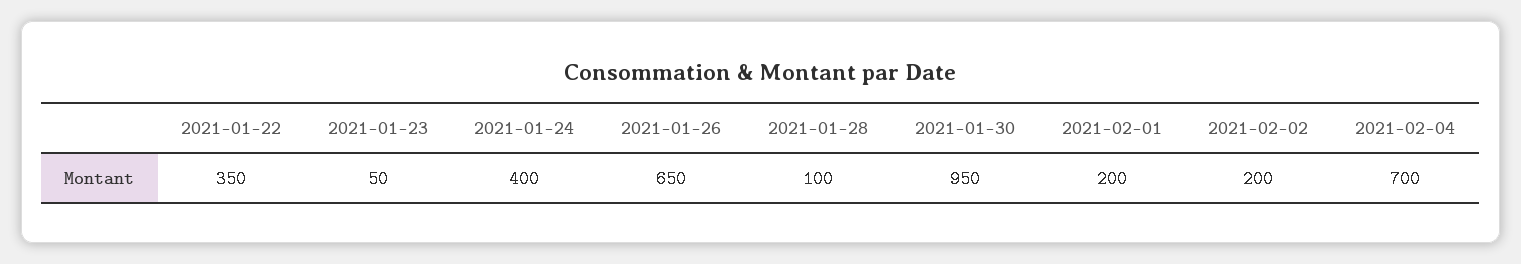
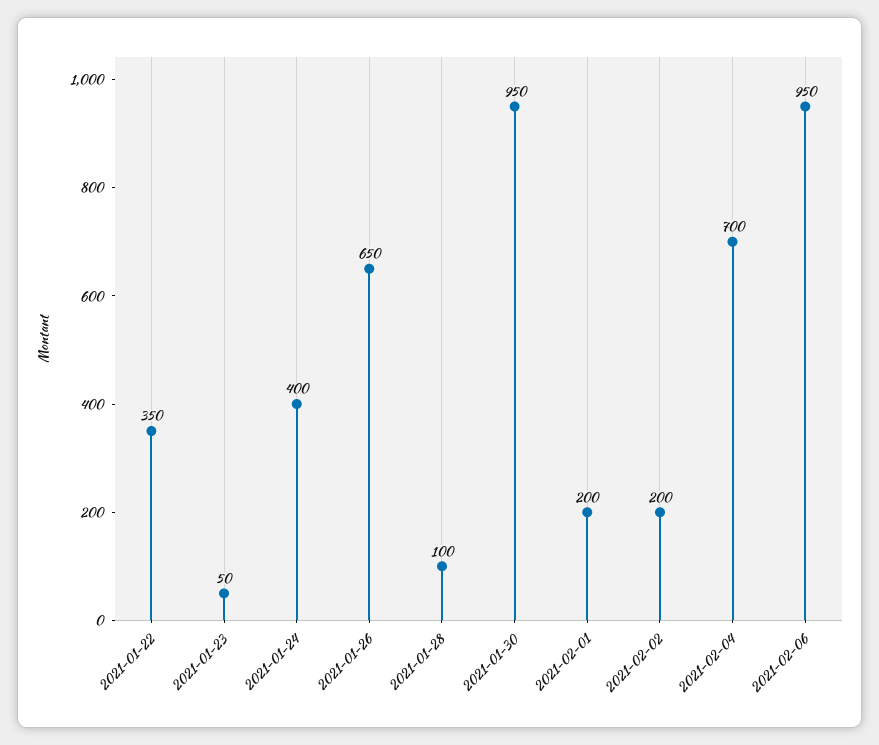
2021-02-06: none -> 950

